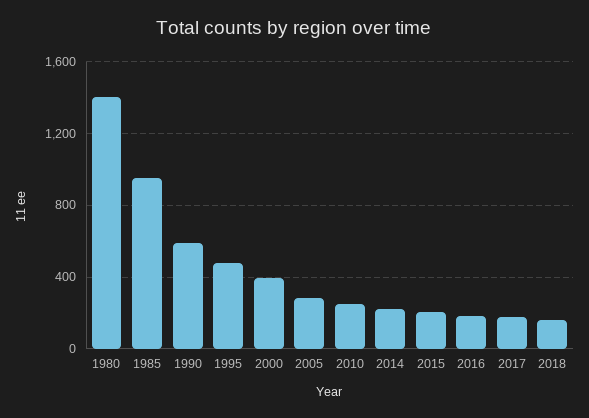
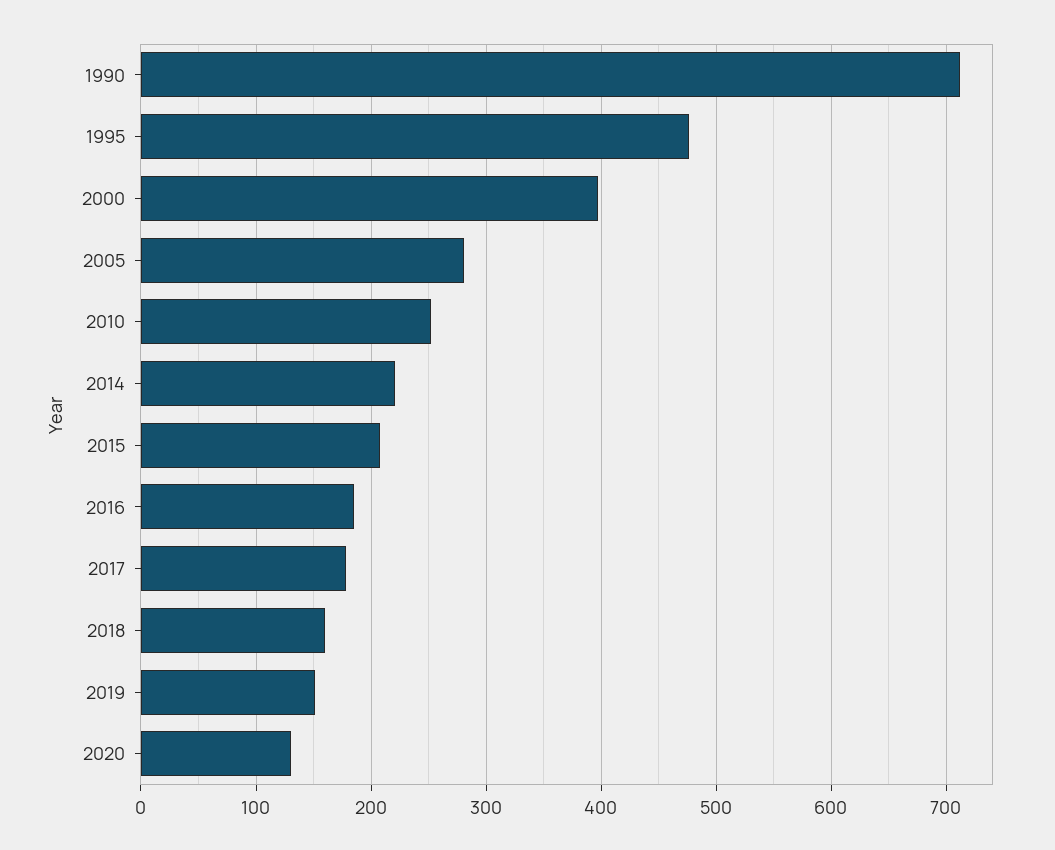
1980: 1400 -> none
1985: 950 -> none
1990: 600 -> 710
2019: none -> 150
2020: none -> 130

